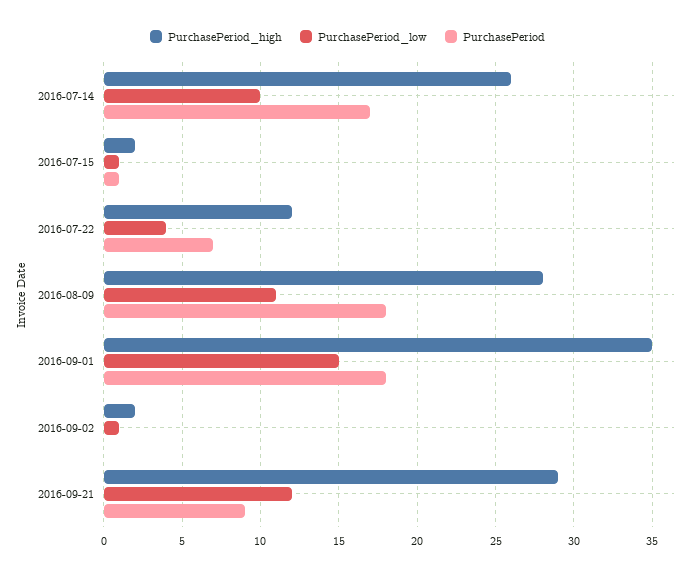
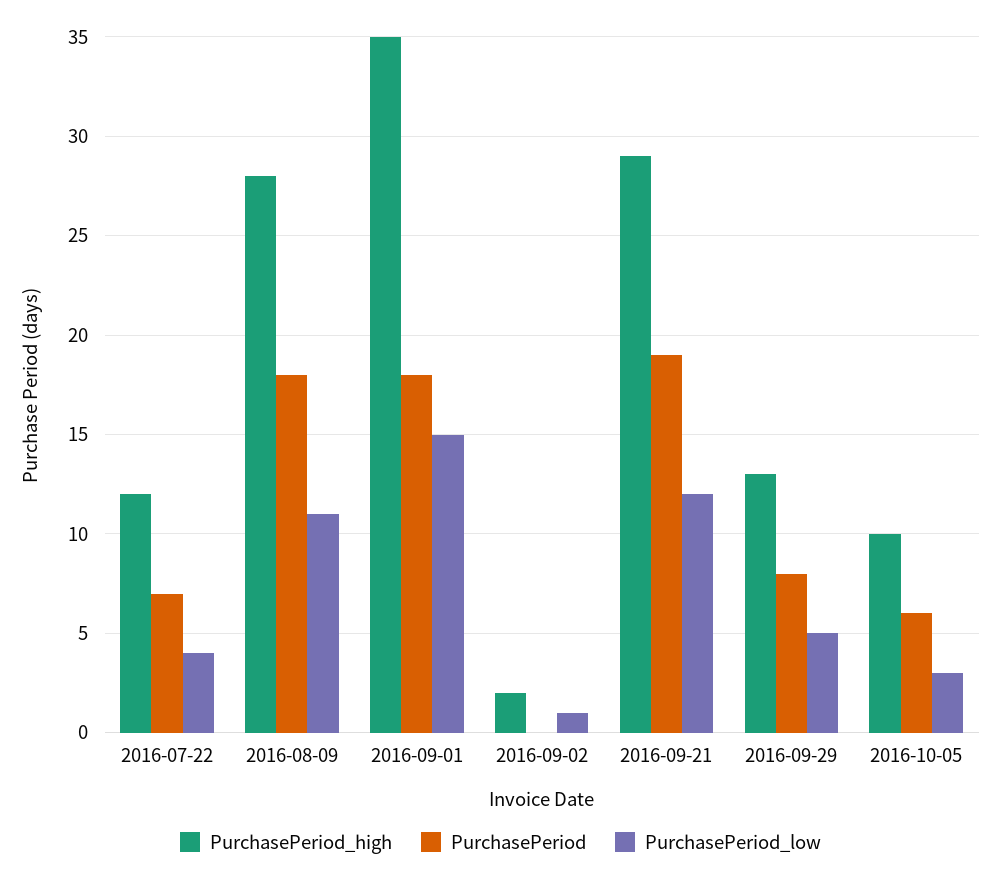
PurchasePeriod_high, 2016-07-14: 26 -> none
PurchasePeriod_low, 2016-07-14: 10 -> none
PurchasePeriod, 2016-07-14: 17 -> none
PurchasePeriod_high, 2016-07-15: 2 -> none
PurchasePeriod_low, 2016-07-15: 1 -> none
PurchasePeriod, 2016-07-15: 1 -> none
PurchasePeriod, 2016-09-21: 9 -> 19
PurchasePeriod_high, 2016-09-29: none -> 13
PurchasePeriod, 2016-09-29: none -> 8
PurchasePeriod_low, 2016-09-29: none -> 5
PurchasePeriod_high, 2016-10-05: none -> 10
PurchasePeriod, 2016-10-05: none -> 6
PurchasePeriod_low, 2016-10-05: none -> 3

